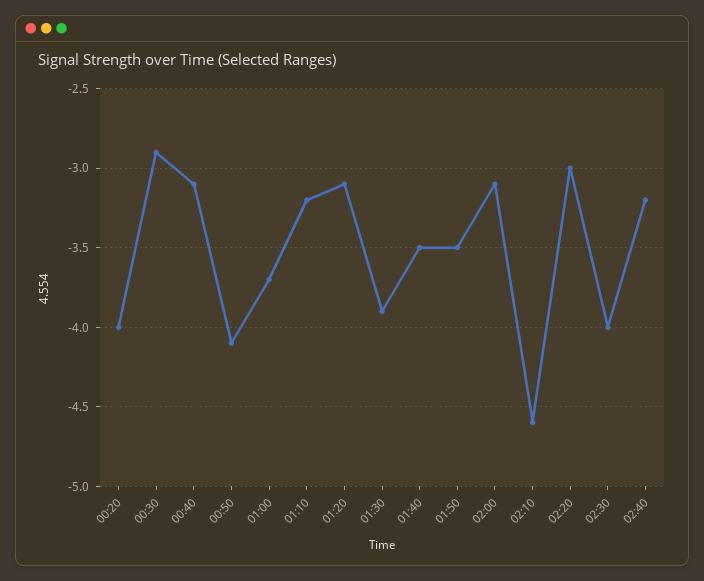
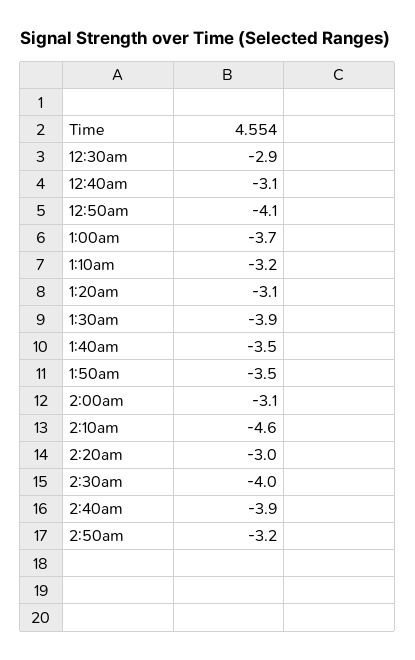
00:20: -4 -> none
02:40: -3.2 -> -3.9
2:50am: none -> -3.2

